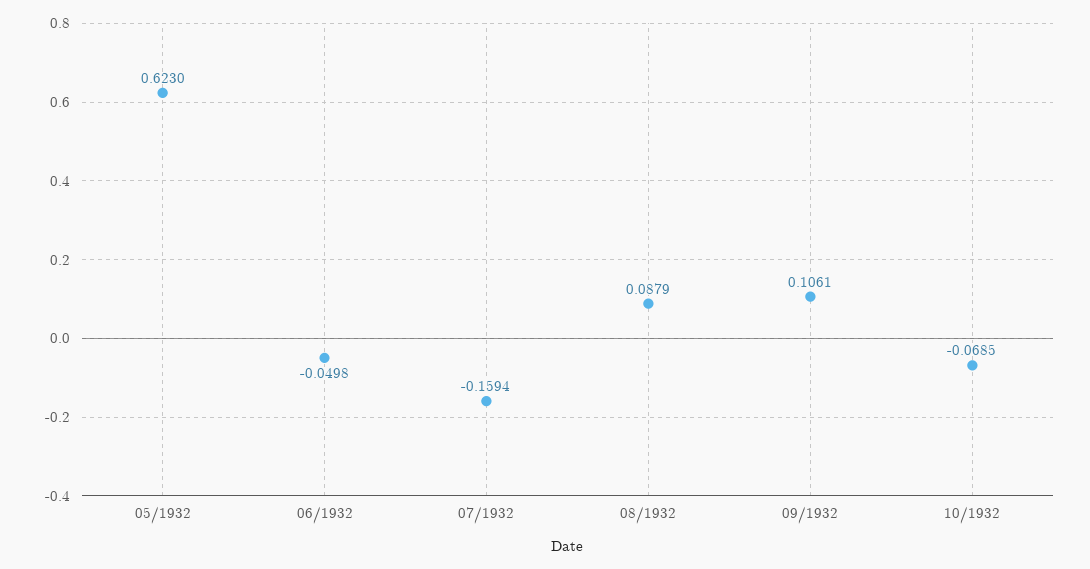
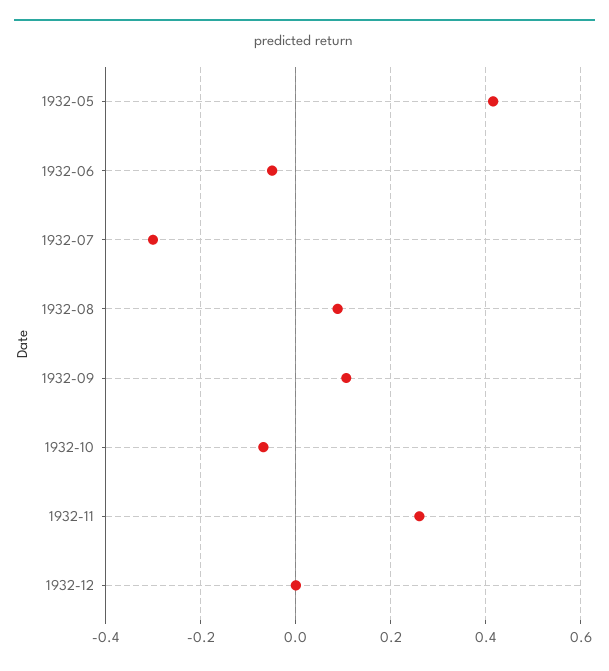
05/1932: 0.623 -> 0.42
07/1932: -0.1594 -> -0.3
1932-11: none -> 0.26
1932-12: none -> 0

